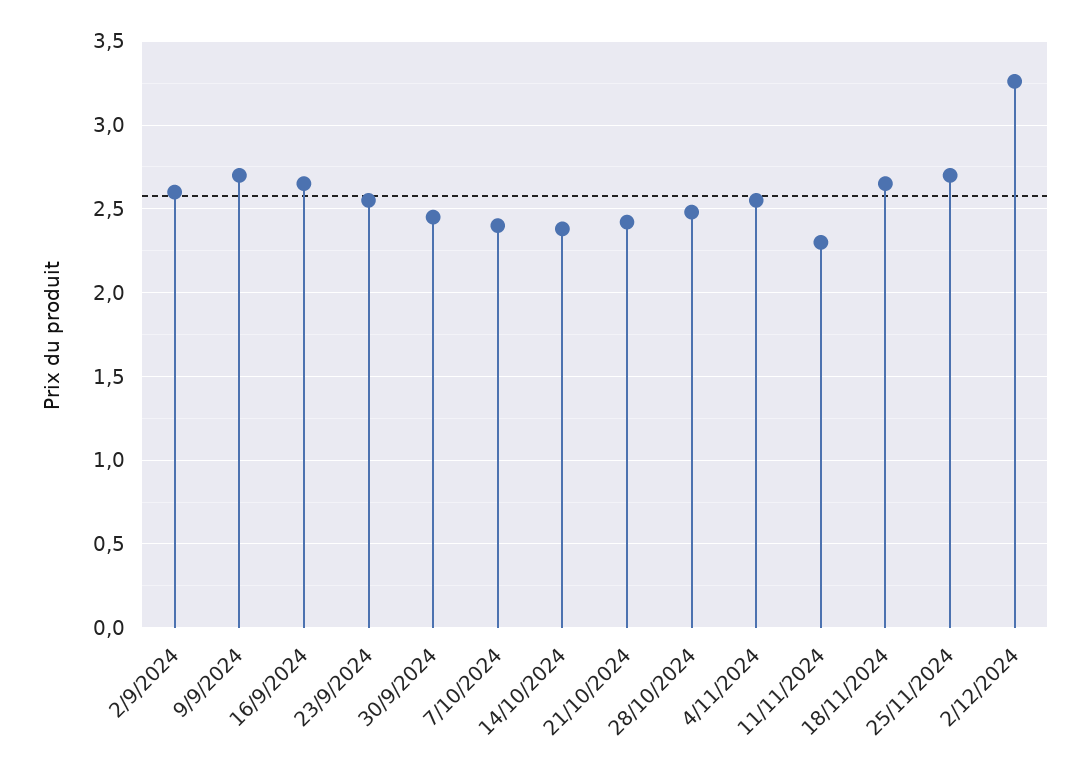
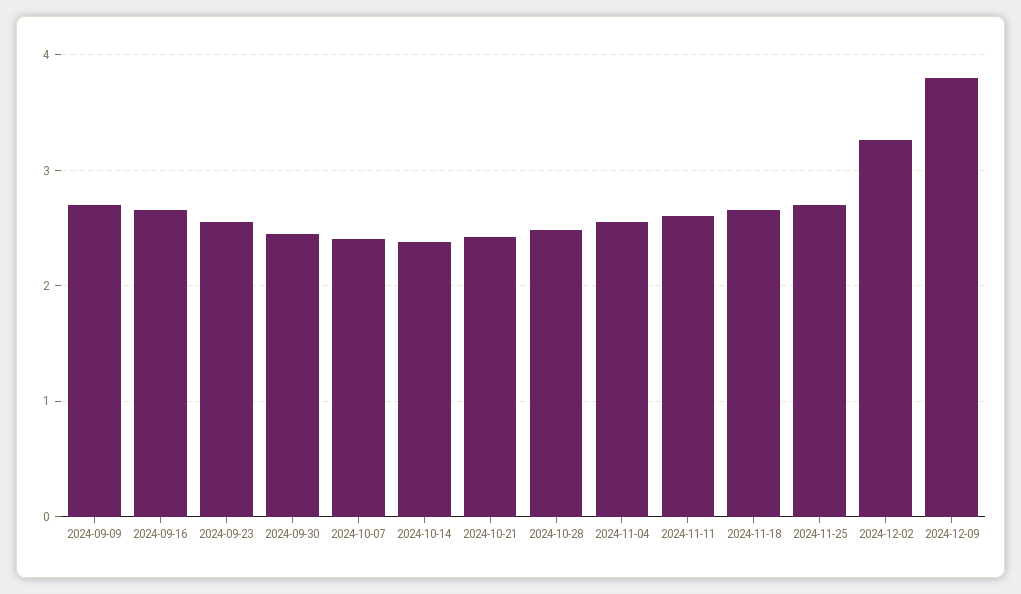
2/9/2024: 2.6 -> none
11/11/2024: 2.3 -> 2.6
2024-12-09: none -> 3.8

